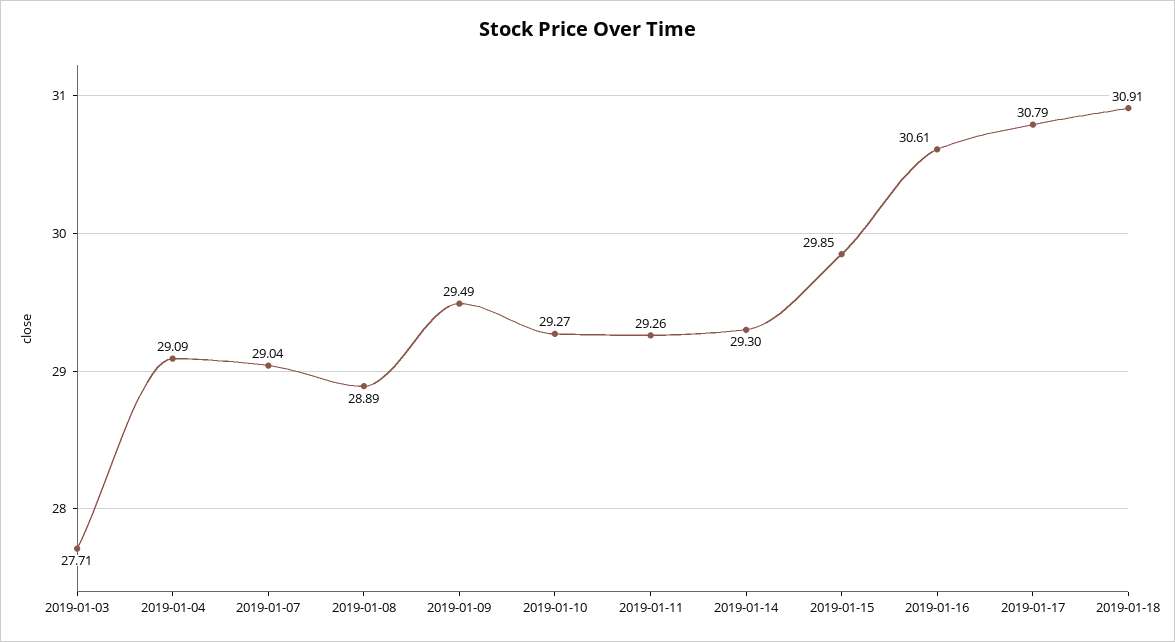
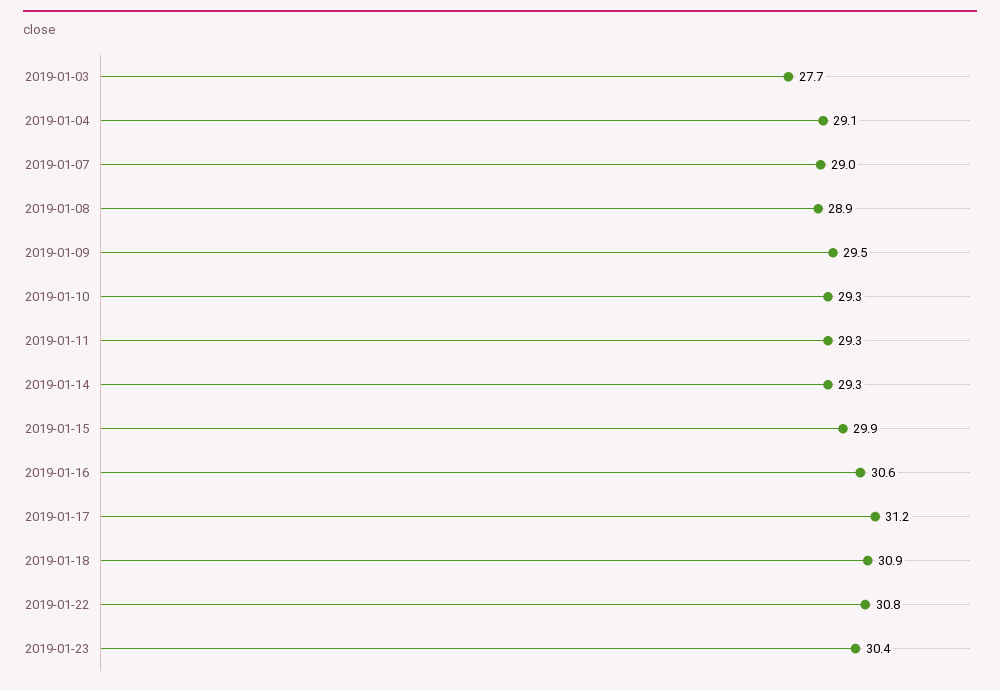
2019-01-17: 30.79 -> 31.2
2019-01-22: none -> 30.8
2019-01-23: none -> 30.4

